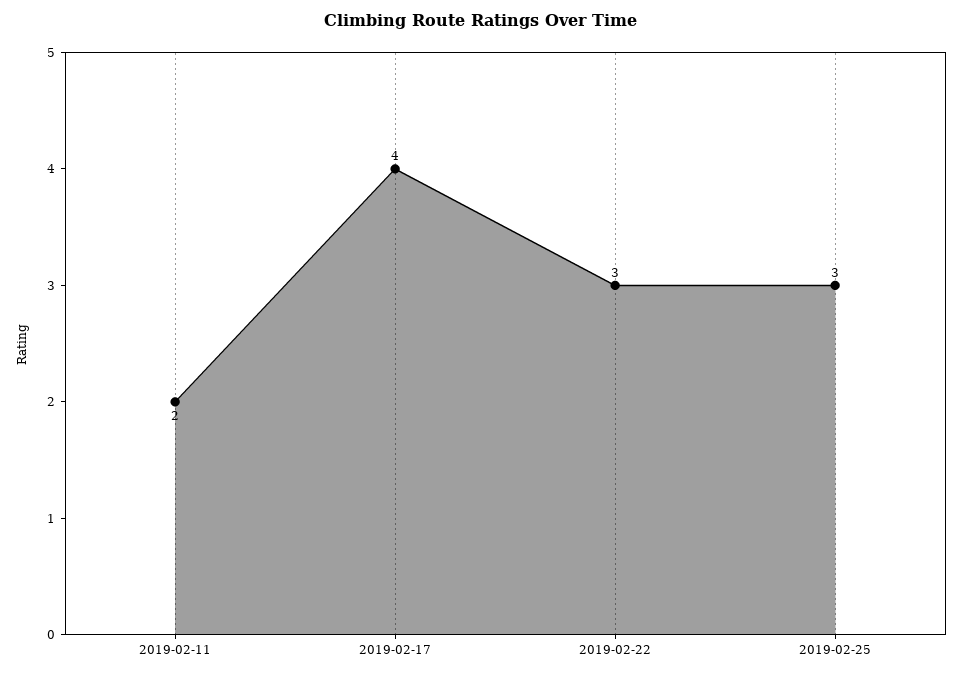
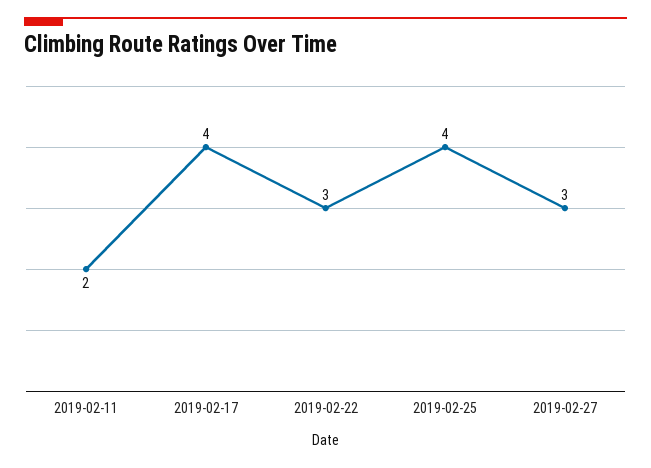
2019-02-25: 3 -> 4
2019-02-27: none -> 3

